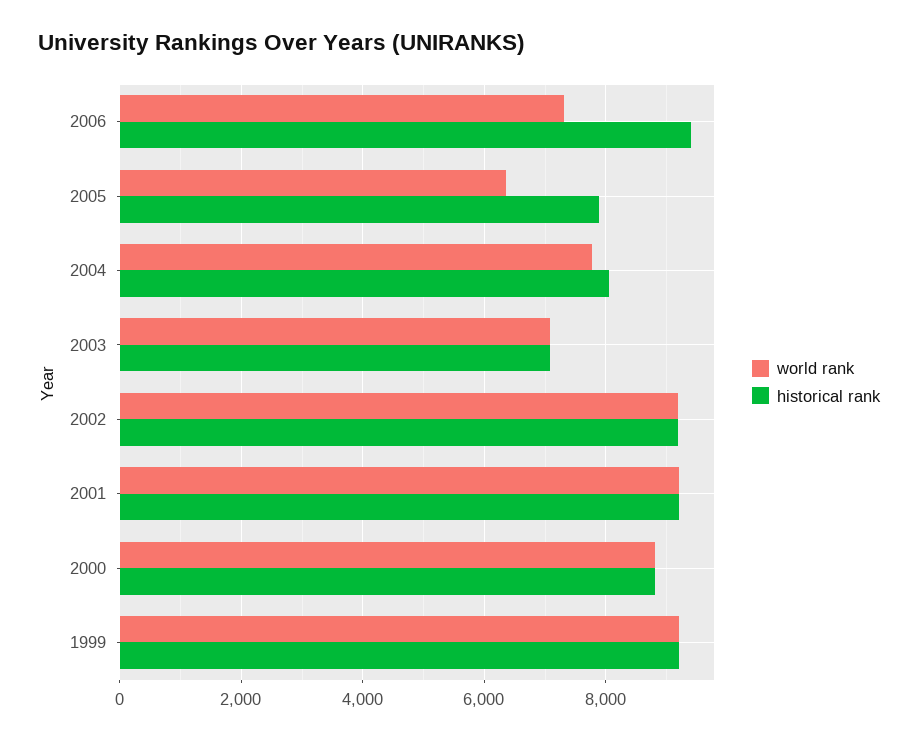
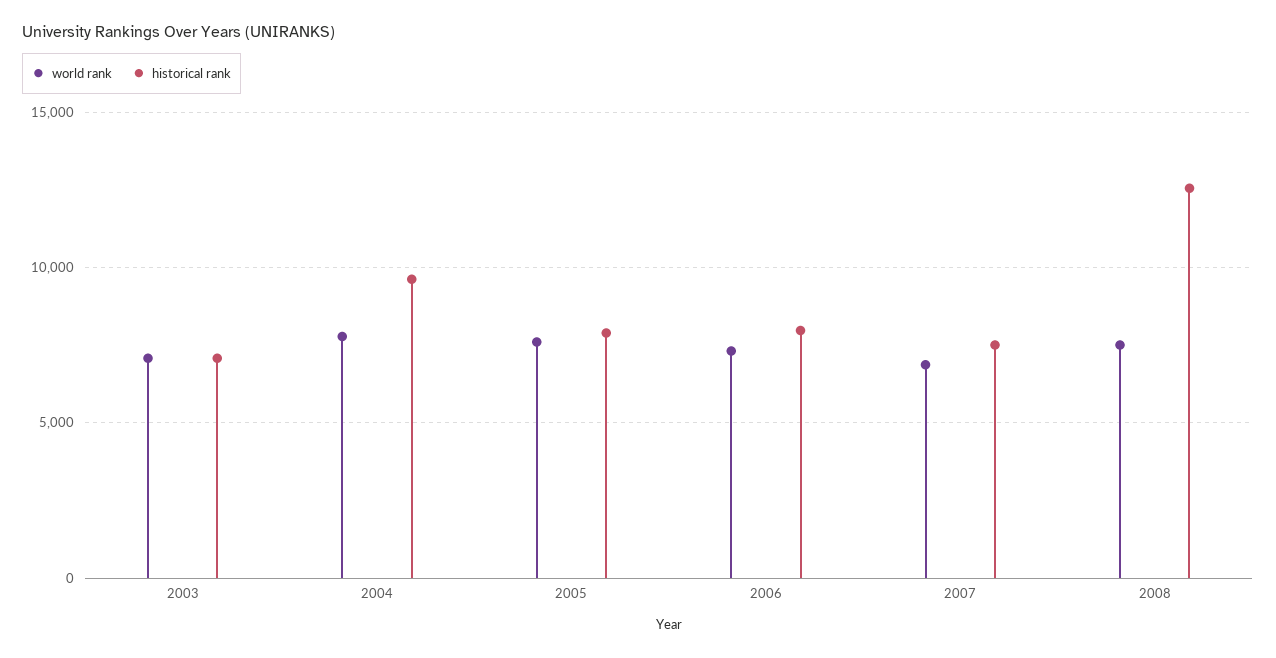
historical rank, 2006: 9400 -> 8000
world rank, 2005: 6400 -> 7500
historical rank, 2004: 8000 -> 9500
world rank, 2002: 9200 -> none
historical rank, 2002: 9200 -> none
world rank, 2001: 9200 -> none
historical rank, 2001: 9200 -> none
world rank, 2000: 8800 -> none
historical rank, 2000: 8800 -> none
world rank, 1999: 9200 -> none
historical rank, 1999: 9200 -> none
world rank, 2007: none -> 7000
historical rank, 2007: none -> 7500
world rank, 2008: none -> 7500
historical rank, 2008: none -> 12500

